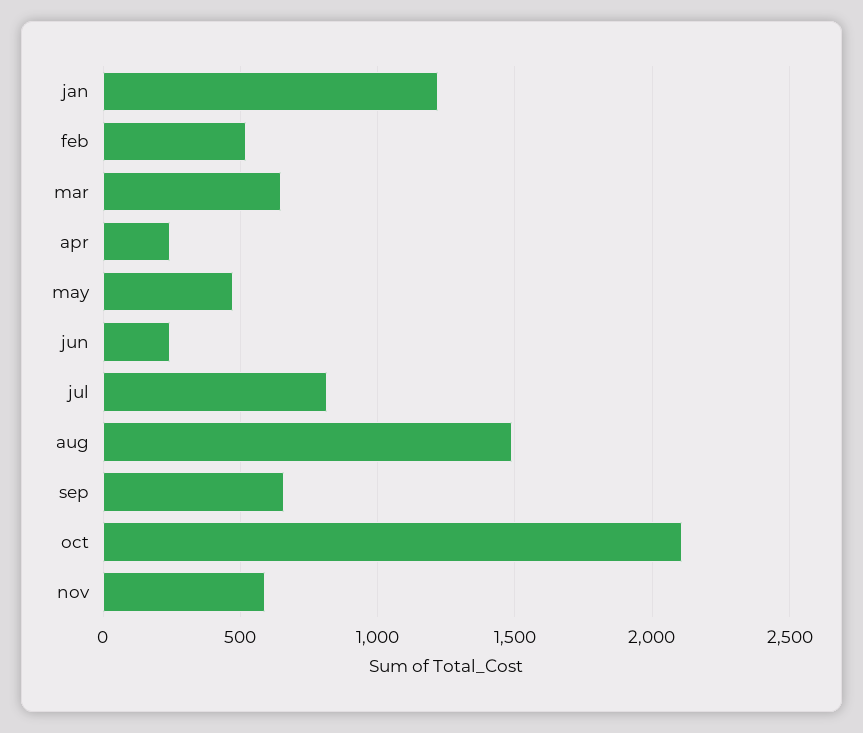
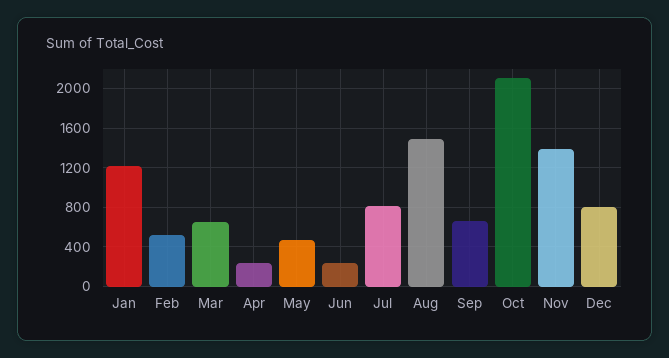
nov: 600 -> 1400
Dec: none -> 800

